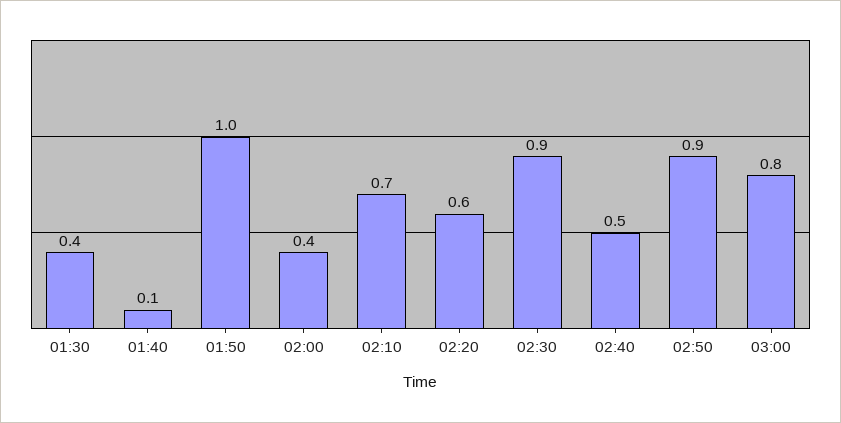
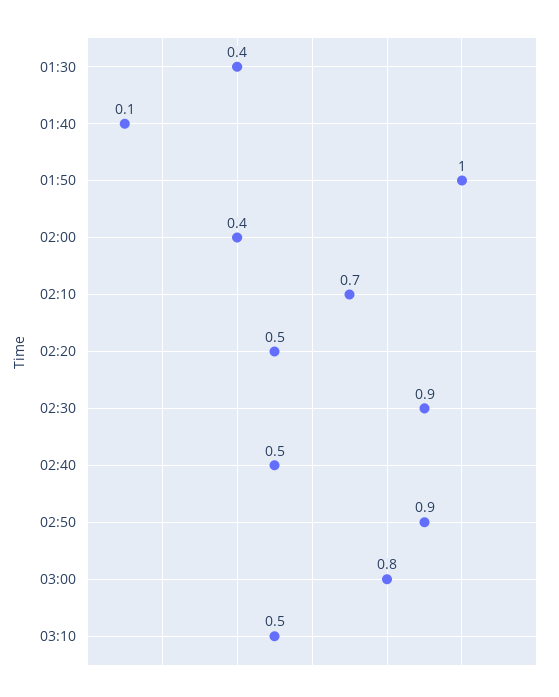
02:20: 0.6 -> 0.5
03:10: none -> 0.5

